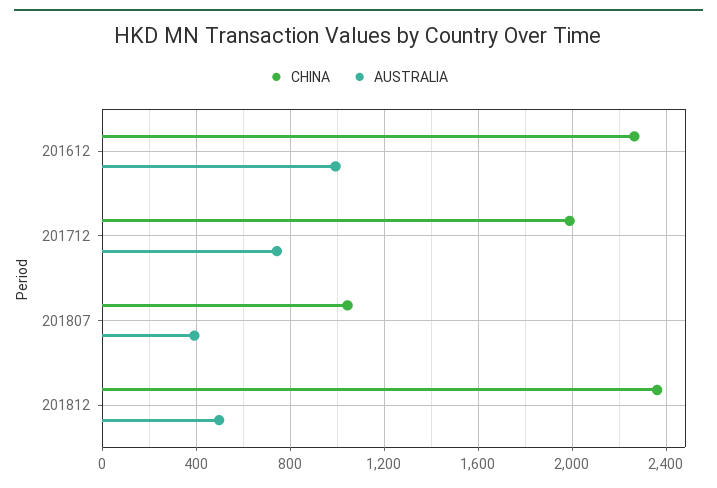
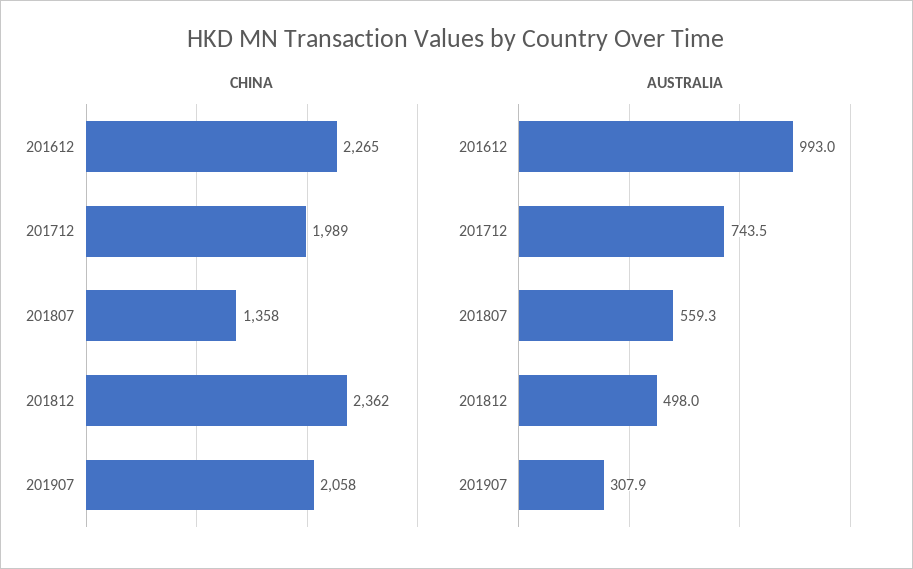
CHINA, 201807: 1050 -> 1358
AUSTRALIA, 201807: 400 -> 559.3
CHINA, 201907: none -> 2058
AUSTRALIA, 201907: none -> 307.9

